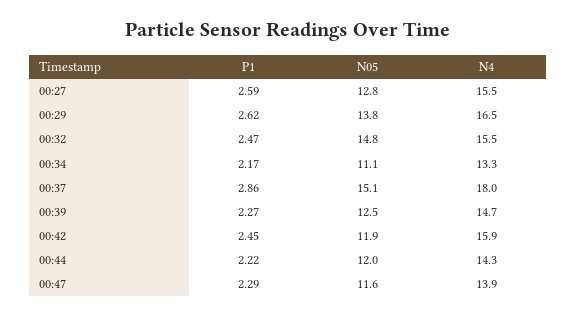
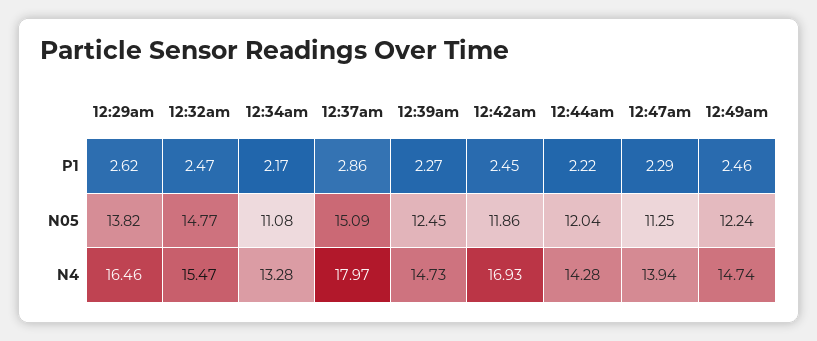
P1, 00:27: 2.59 -> none
N05, 00:27: 12.8 -> none
N4, 00:27: 15.5 -> none
N4, 00:42: 15.9 -> 16.93
N05, 00:47: 11.6 -> 11.25
P1, 12:49am: none -> 2.46
N05, 12:49am: none -> 12.24
N4, 12:49am: none -> 14.74

